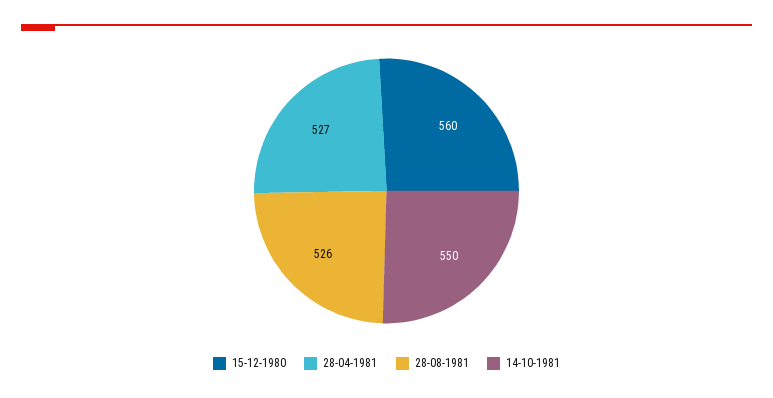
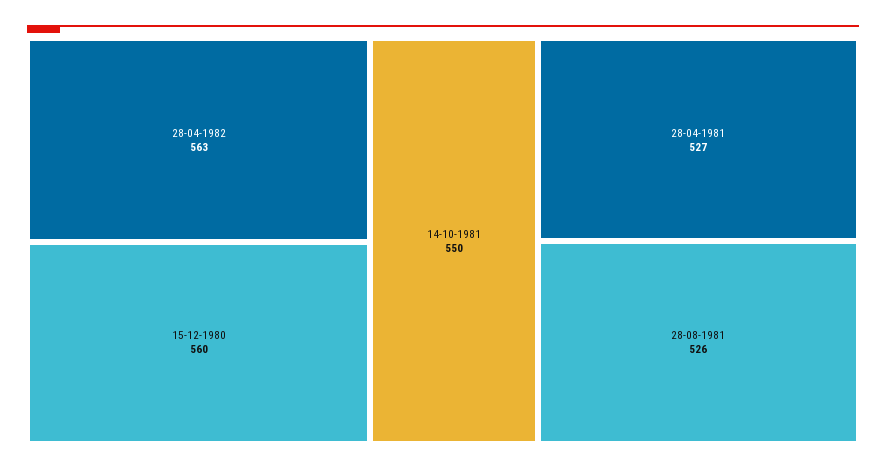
28-04-1982: none -> 563

